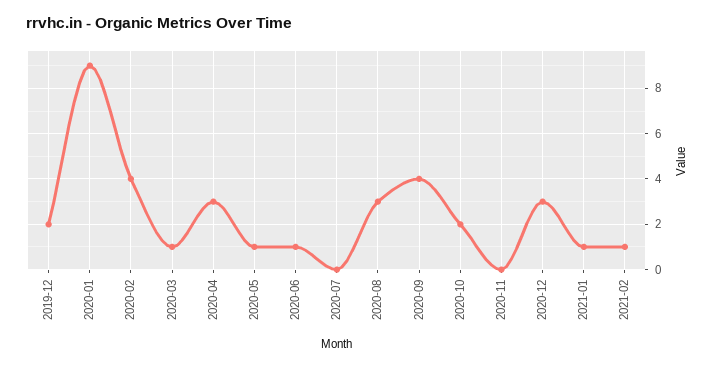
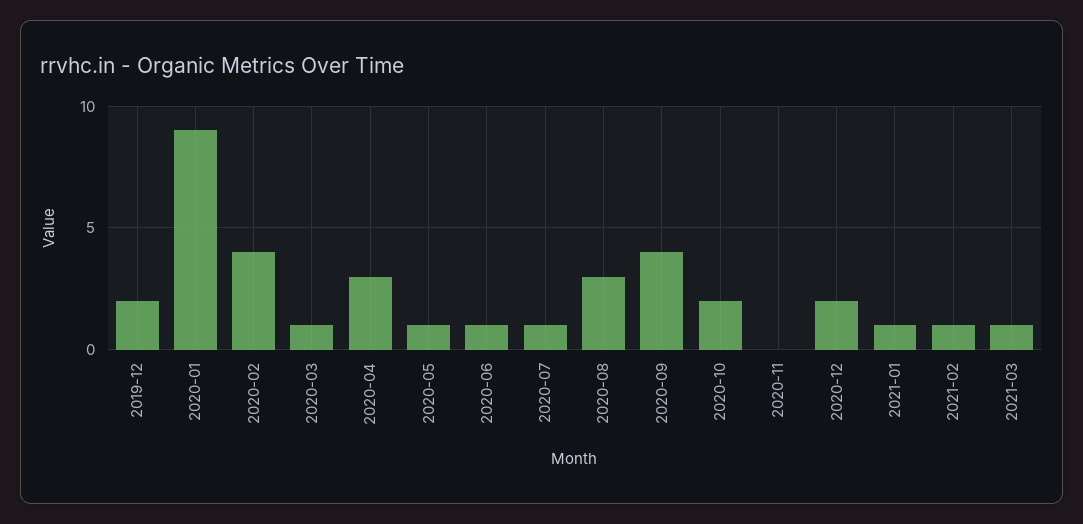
2020-07: 0 -> 1
2020-12: 3 -> 2
2021-03: none -> 1

